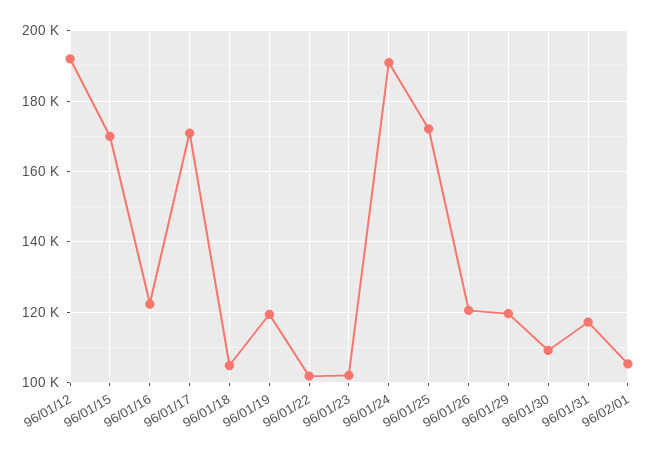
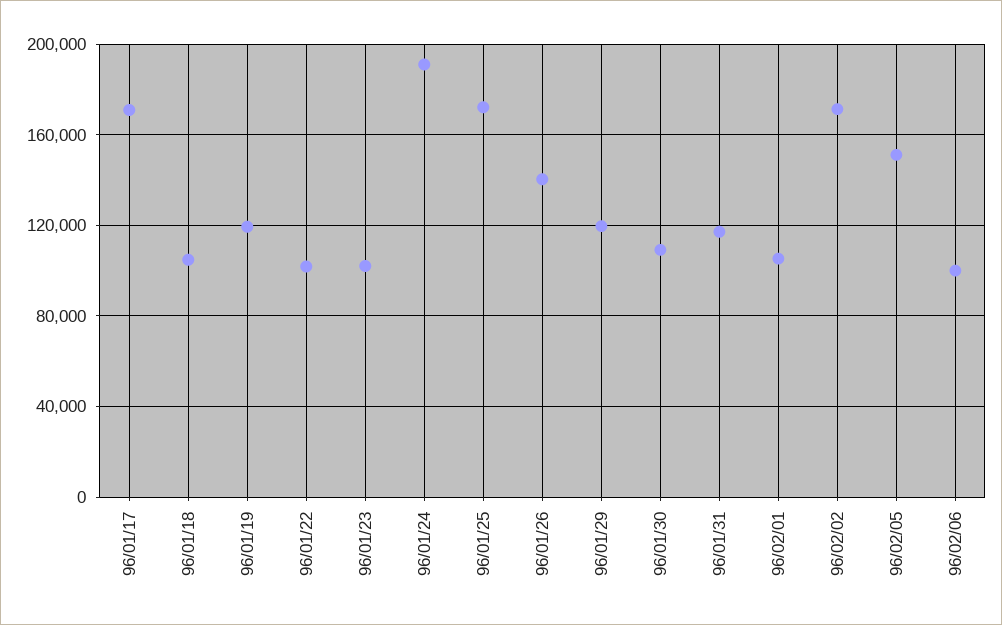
96/01/12: 192000 -> none
96/01/15: 170000 -> none
96/01/16: 122000 -> none
96/01/26: 120000 -> 140000
96/02/02: none -> 170000
96/02/05: none -> 150000
96/02/06: none -> 100000

